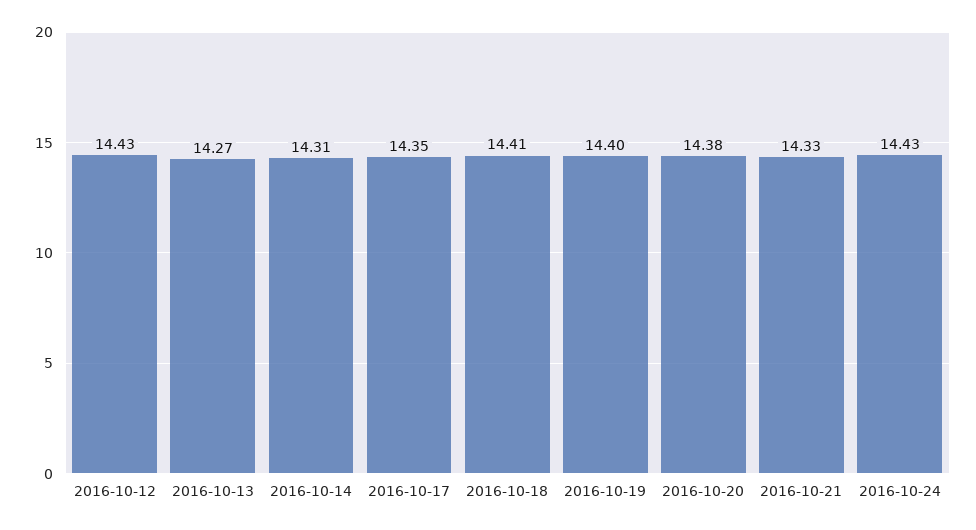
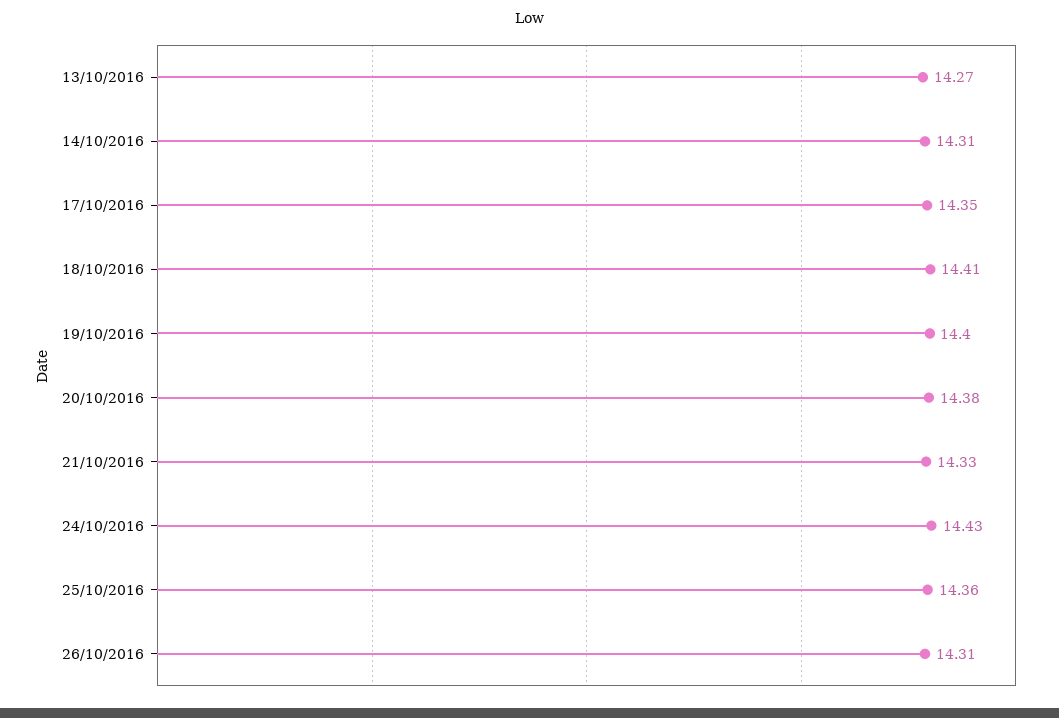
2016-10-12: 14.43 -> none
25/10/2016: none -> 14.36
26/10/2016: none -> 14.31

